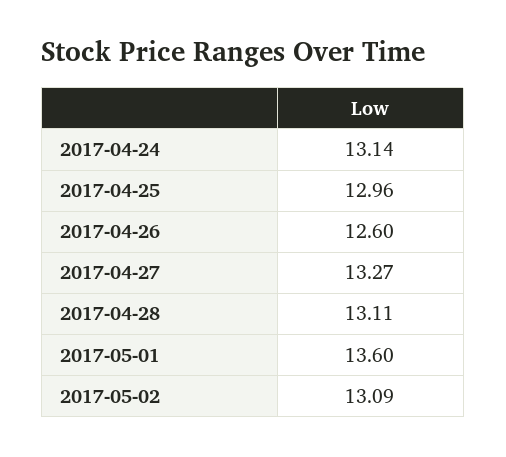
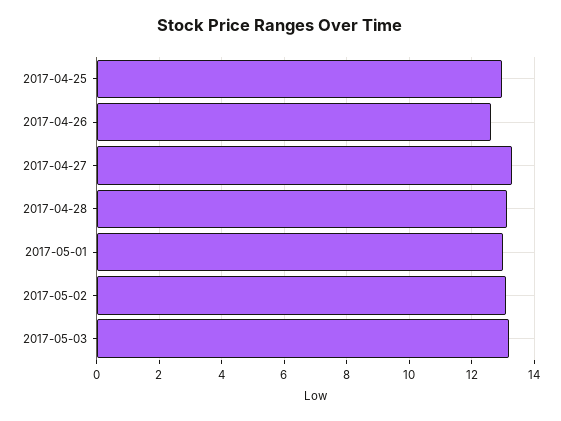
2017-04-24: 13.14 -> none
2017-05-01: 13.6 -> 13
2017-05-03: none -> 13.2

